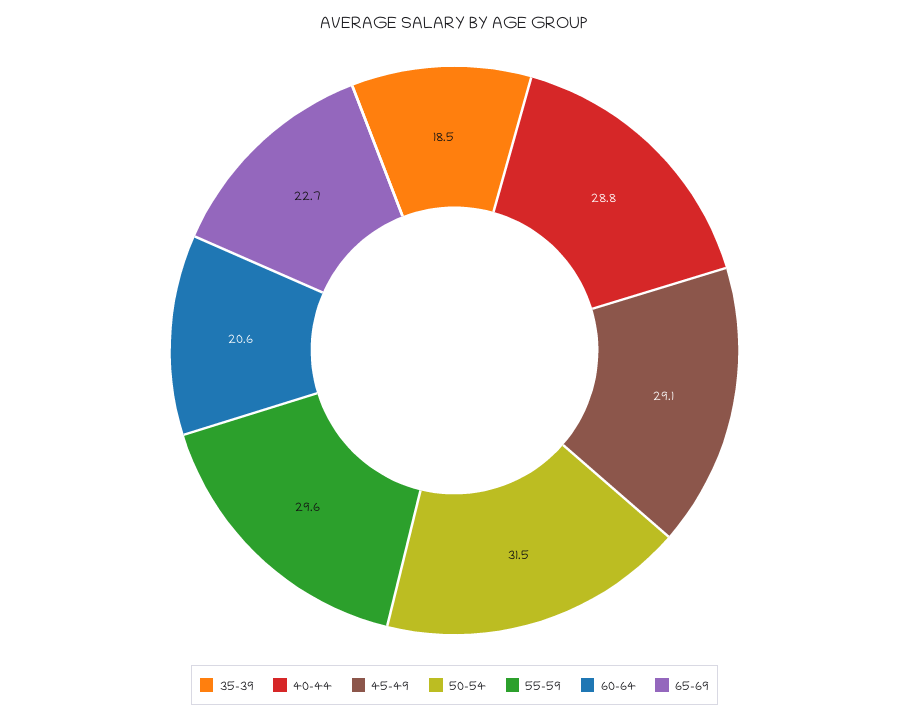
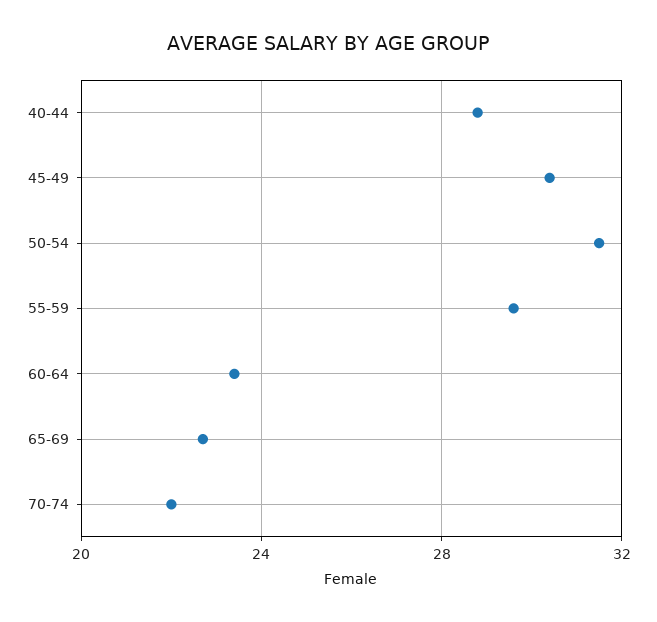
35-39: 18.5 -> none
45-49: 29.1 -> 30.5
60-64: 20.6 -> 23.5
70-74: none -> 22

